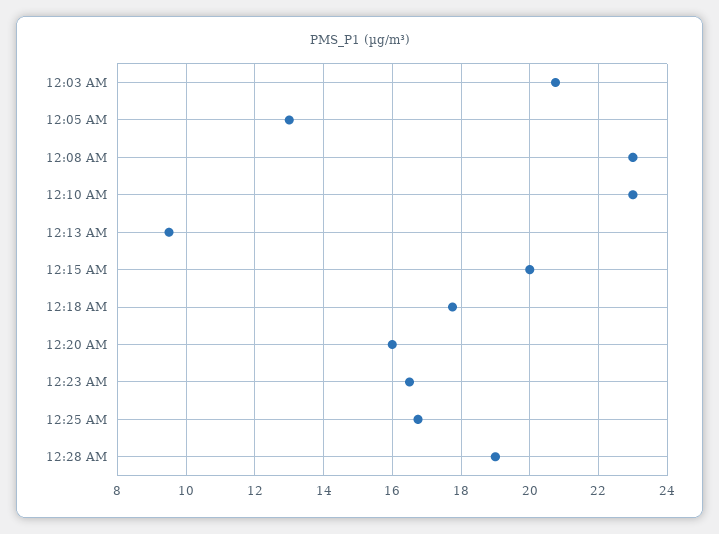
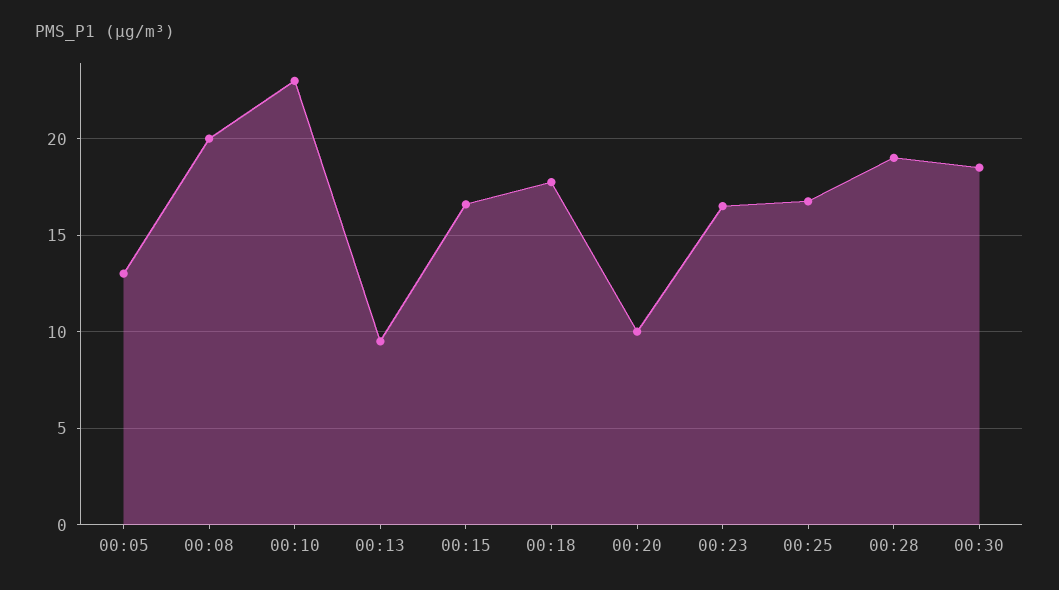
12:03 AM: 20.8 -> none
12:08 AM: 23 -> 20
12:15 AM: 20 -> 16.5
12:20 AM: 16 -> 10
00:30: none -> 18.5

